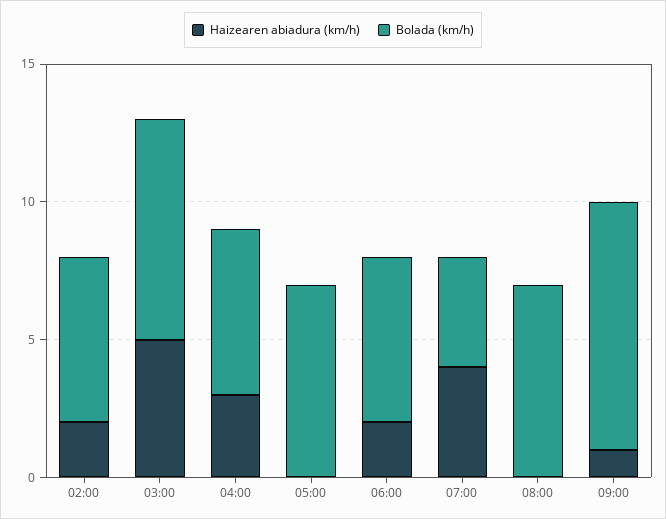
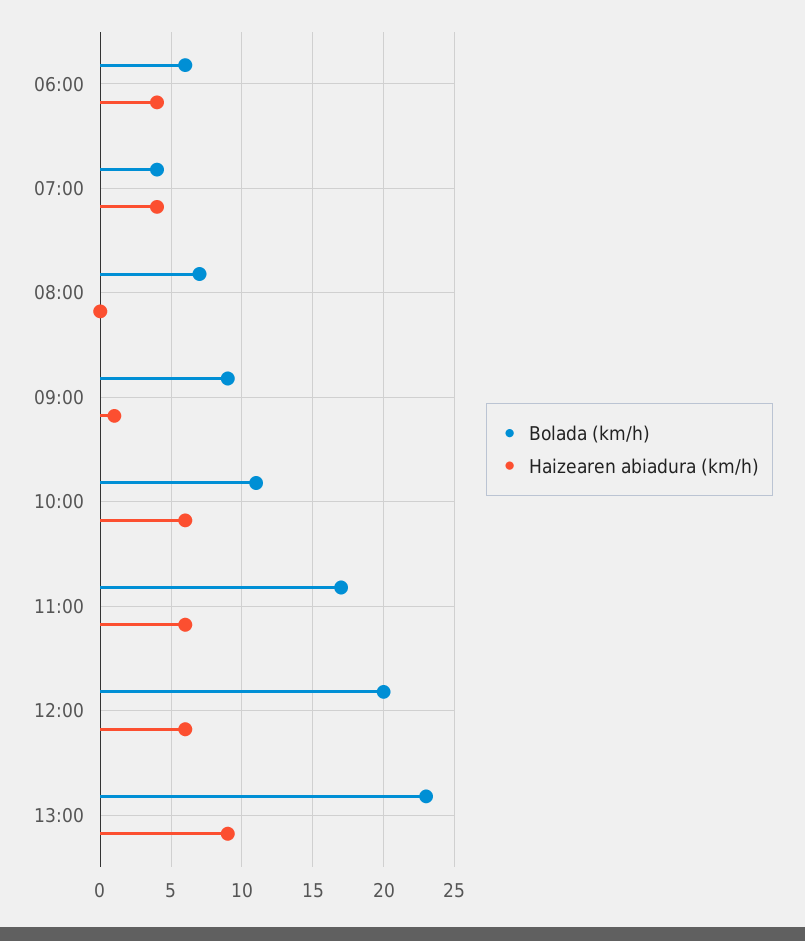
Haizearen abiadura (km/h), 02:00: 2 -> none
Bolada (km/h), 02:00: 6 -> none
Haizearen abiadura (km/h), 03:00: 5 -> none
Bolada (km/h), 03:00: 8 -> none
Haizearen abiadura (km/h), 04:00: 3 -> none
Bolada (km/h), 04:00: 6 -> none
Haizearen abiadura (km/h), 05:00: 0 -> none
Bolada (km/h), 05:00: 7 -> none
Haizearen abiadura (km/h), 06:00: 2 -> 4
Bolada (km/h), 10:00: none -> 11
Haizearen abiadura (km/h), 10:00: none -> 6
Bolada (km/h), 11:00: none -> 17
Haizearen abiadura (km/h), 11:00: none -> 6
Bolada (km/h), 12:00: none -> 20
Haizearen abiadura (km/h), 12:00: none -> 6
Bolada (km/h), 13:00: none -> 23
Haizearen abiadura (km/h), 13:00: none -> 9

